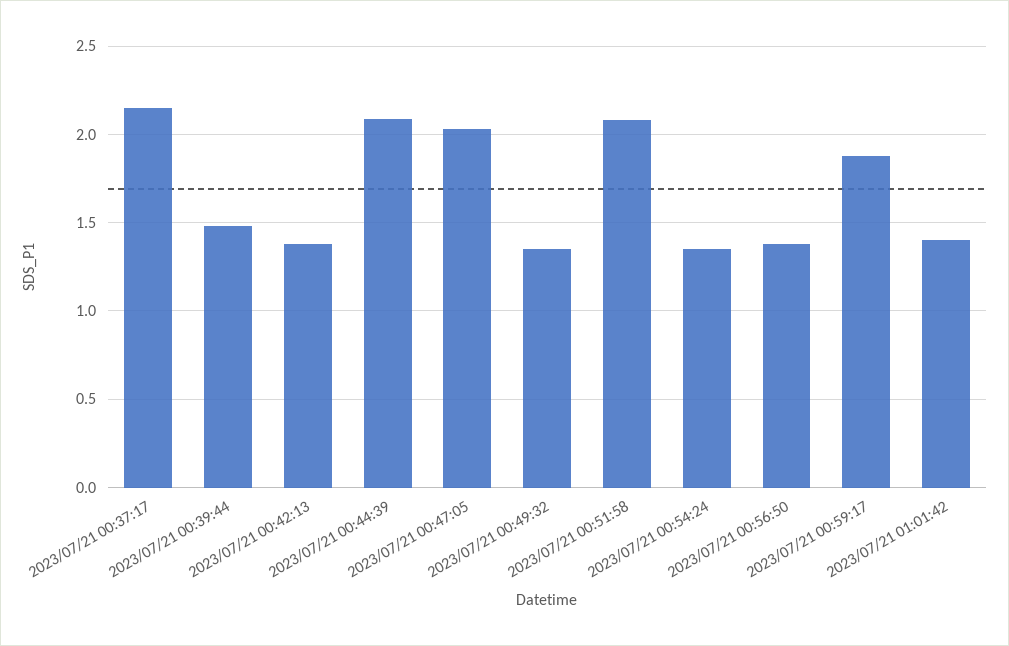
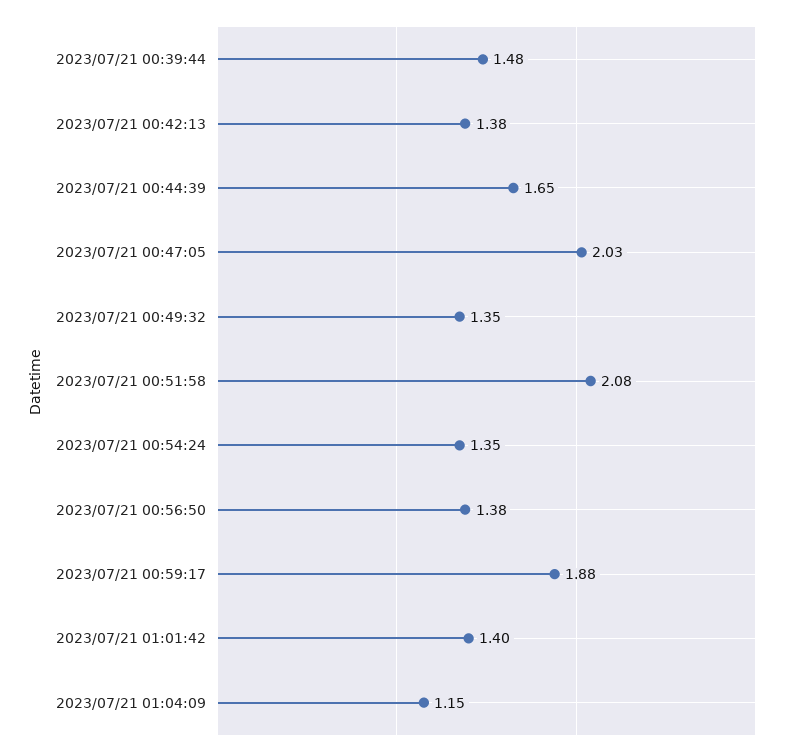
2023/07/21 00:37:17: 2.15 -> none
2023/07/21 00:44:39: 2.1 -> 1.65
2023/07/21 01:04:09: none -> 1.15

